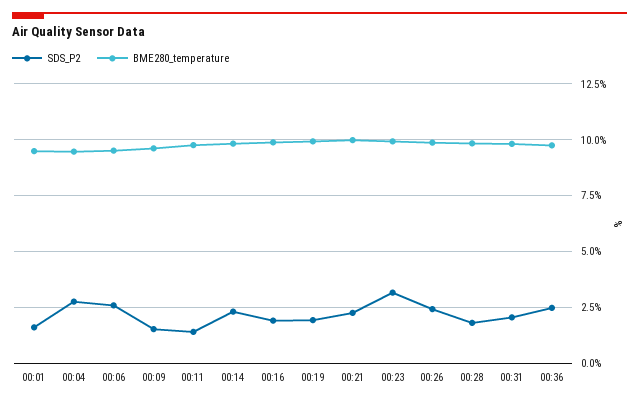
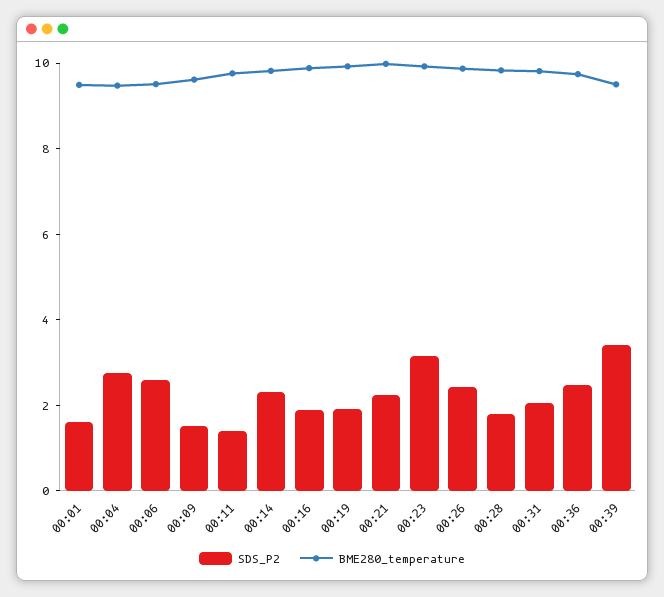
SDS_P2, 00:39: none -> 3.5
BME280_temperature, 00:39: none -> 9.5

